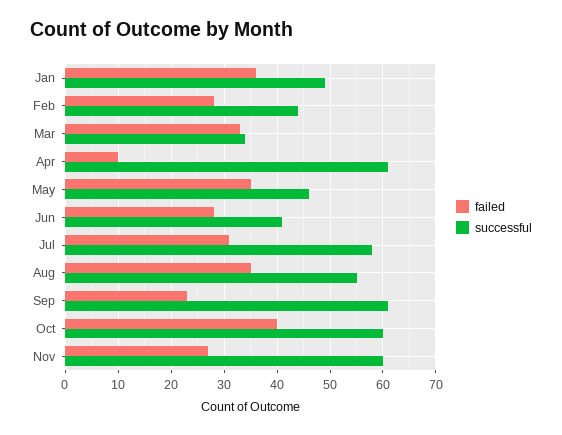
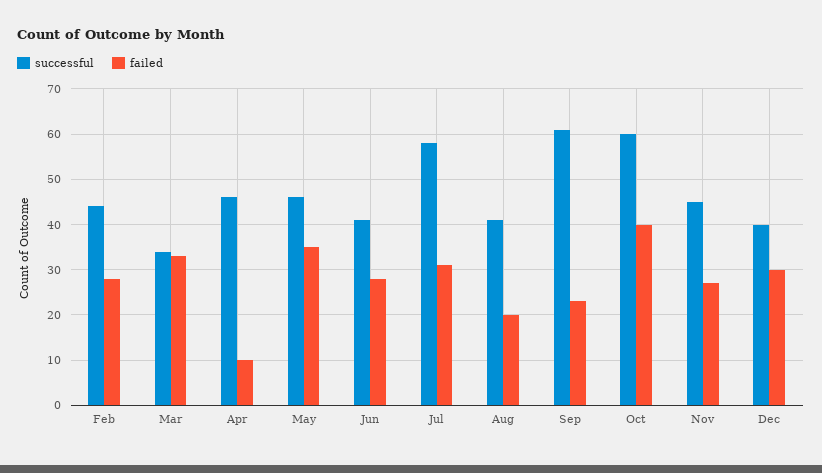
failed, Jan: 35 -> none
successful, Jan: 50 -> none
successful, Apr: 60 -> 45
failed, Aug: 35 -> 20
successful, Aug: 55 -> 40
successful, Nov: 60 -> 45
successful, Dec: none -> 40
failed, Dec: none -> 30

